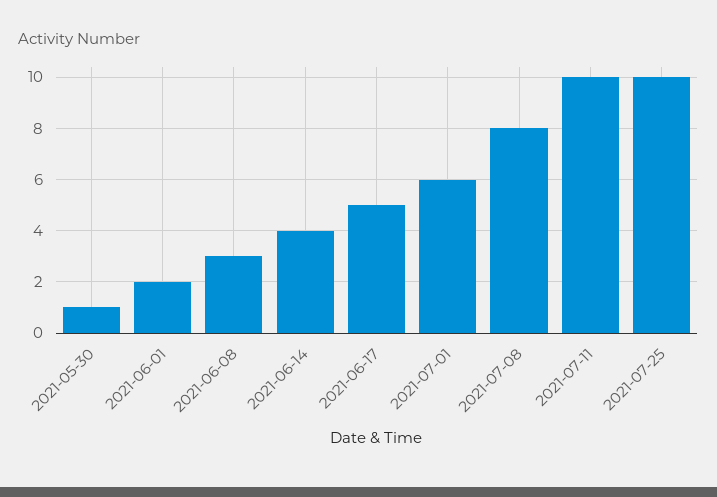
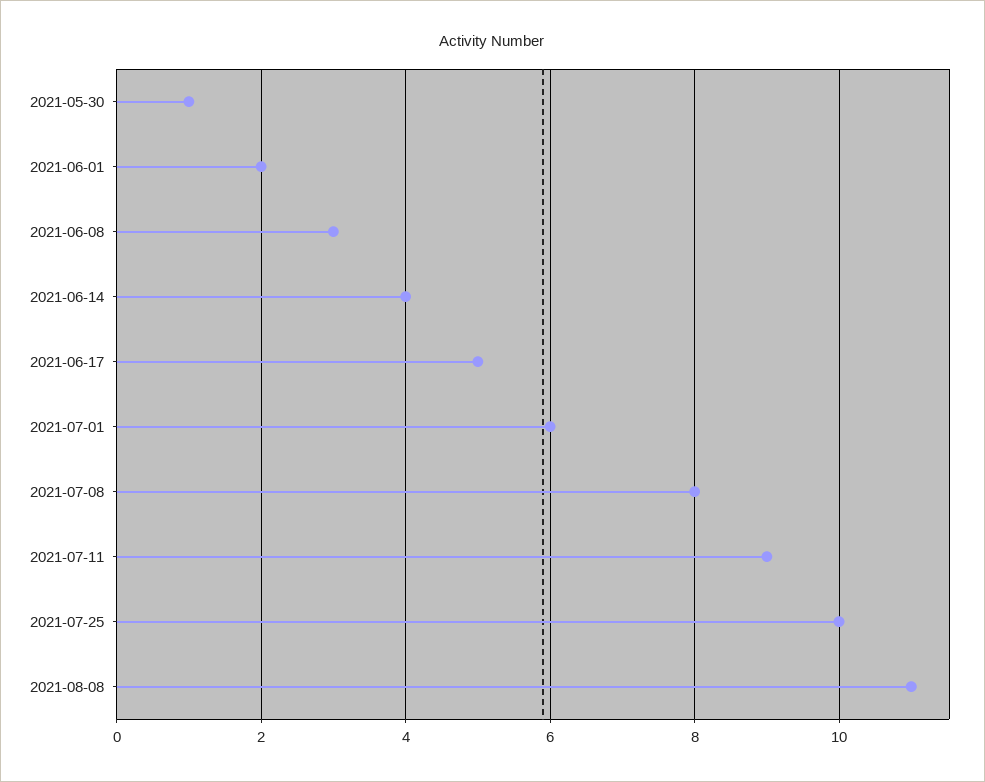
2021-07-11: 10 -> 9
2021-08-08: none -> 11

